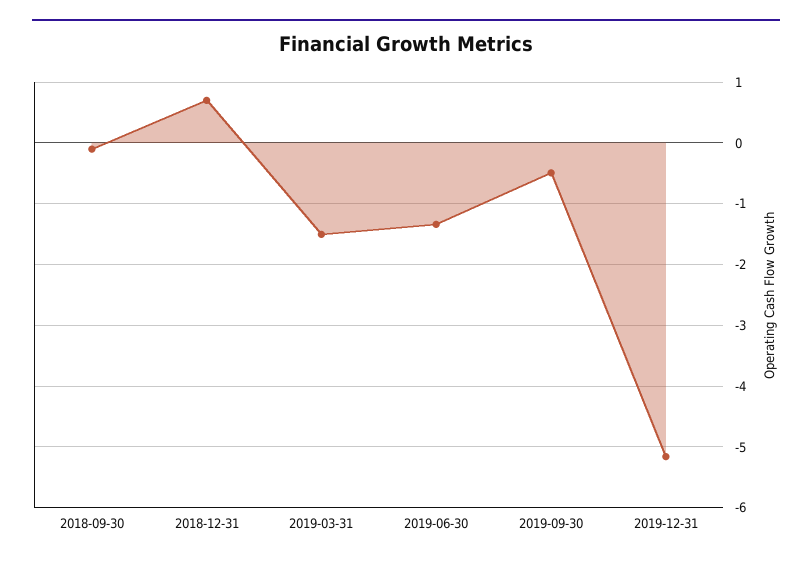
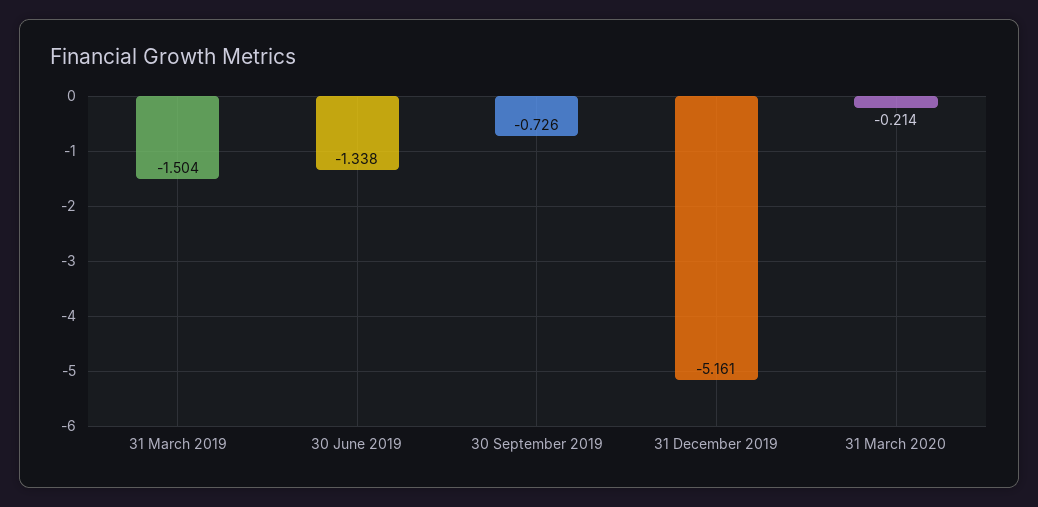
2018-09-30: -0.1 -> none
2018-12-31: 0.7 -> none
2019-09-30: -0.5 -> -0.726
31 March 2020: none -> -0.214

